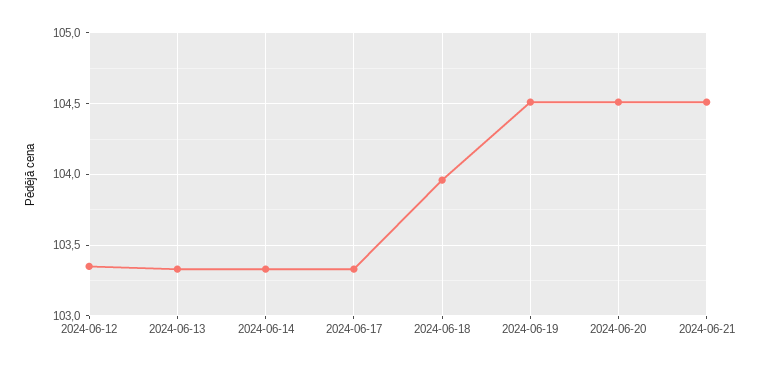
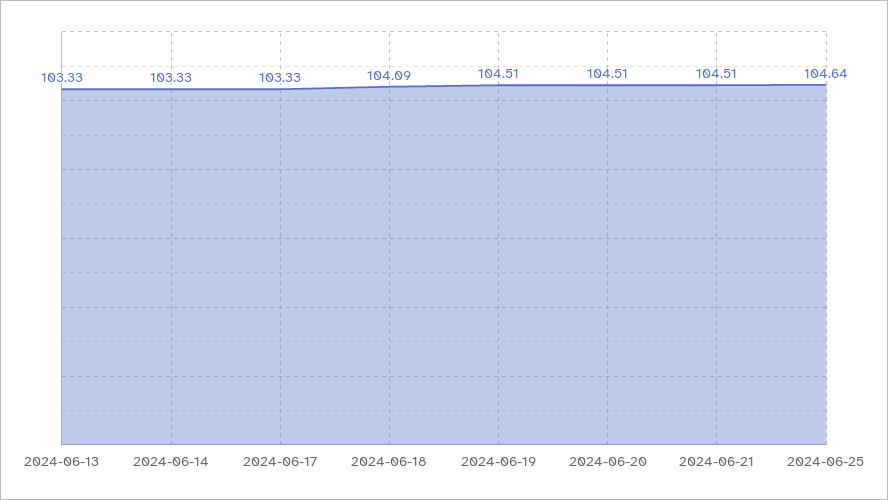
2024-06-12: 103.35 -> none
2024-06-18: 103.95 -> 104.09
2024-06-25: none -> 104.64

